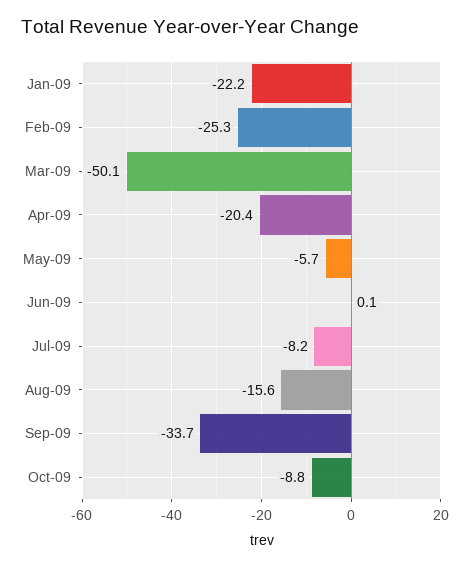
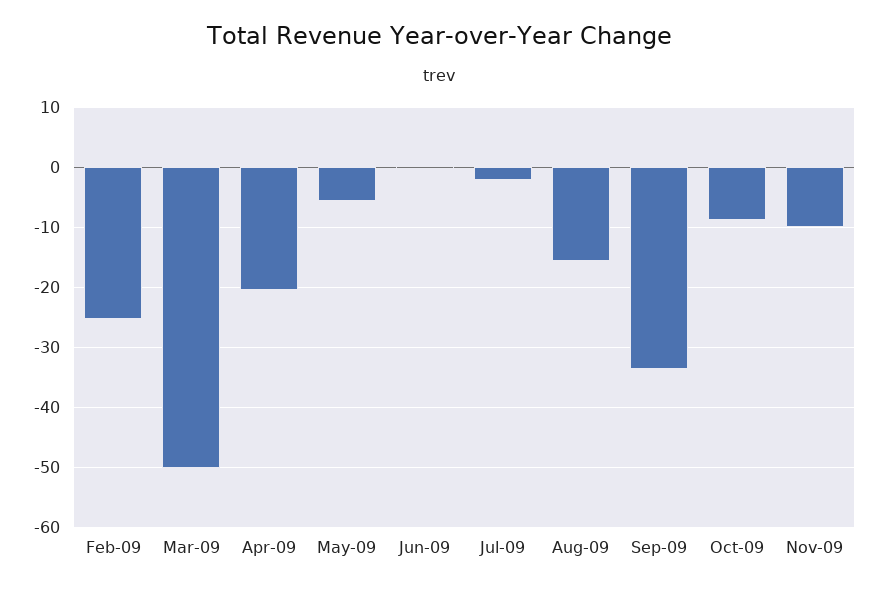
Jan-09: -22.2 -> none
Jul-09: -8.2 -> -2
Nov-09: none -> -10

